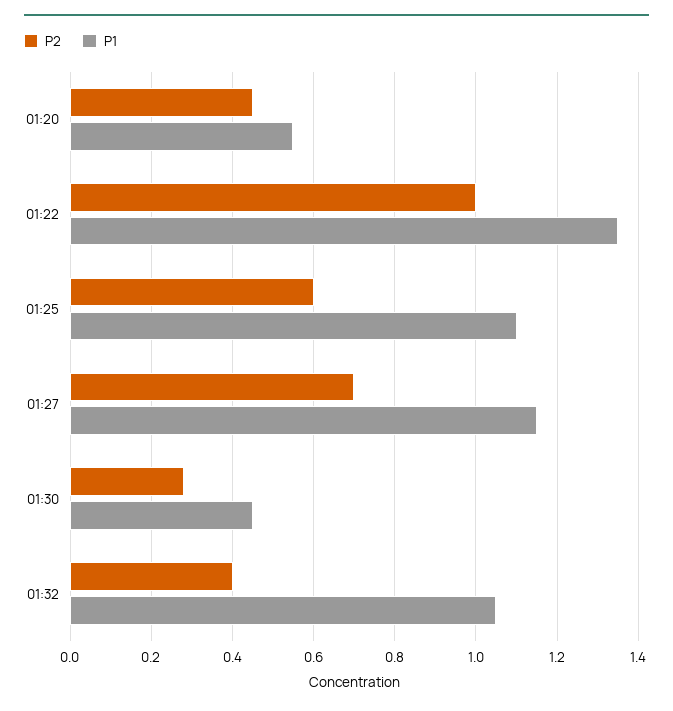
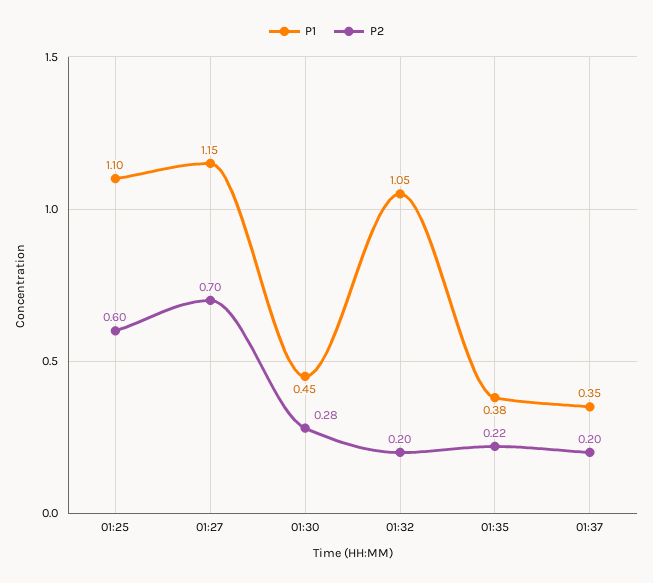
P2, 01:20: 0.45 -> none
P1, 01:20: 0.55 -> none
P2, 01:22: 1 -> none
P1, 01:22: 1.35 -> none
P2, 01:32: 0.4 -> 0.2
P1, 01:35: none -> 0.38
P2, 01:35: none -> 0.22
P1, 01:37: none -> 0.35
P2, 01:37: none -> 0.2

